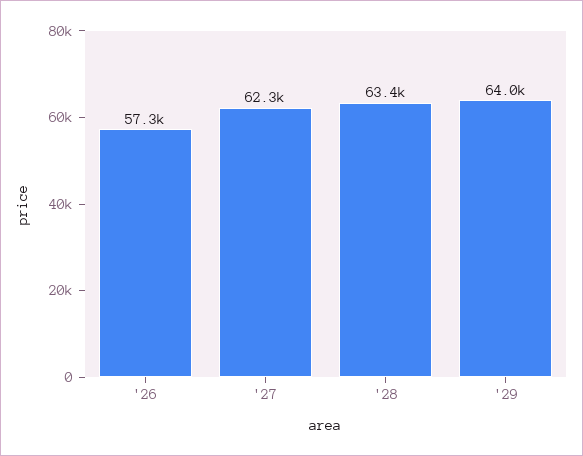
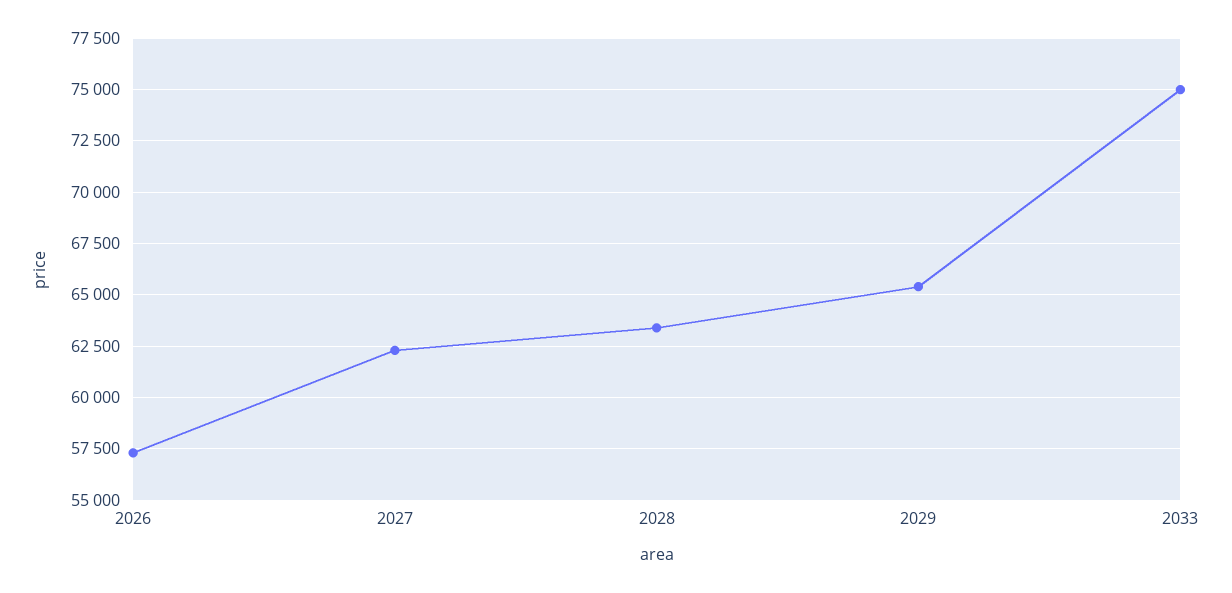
'29: 64000 -> 65500
2033: none -> 75000

